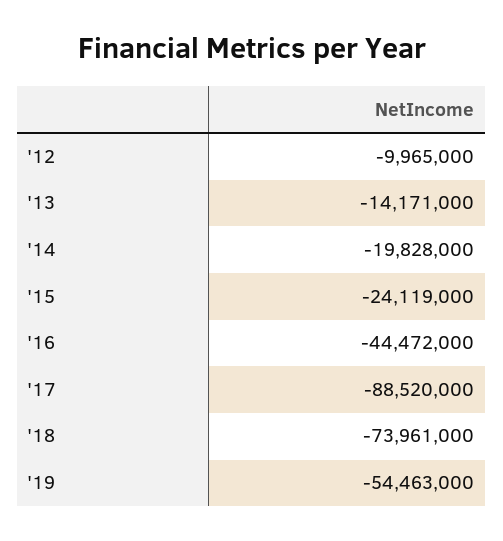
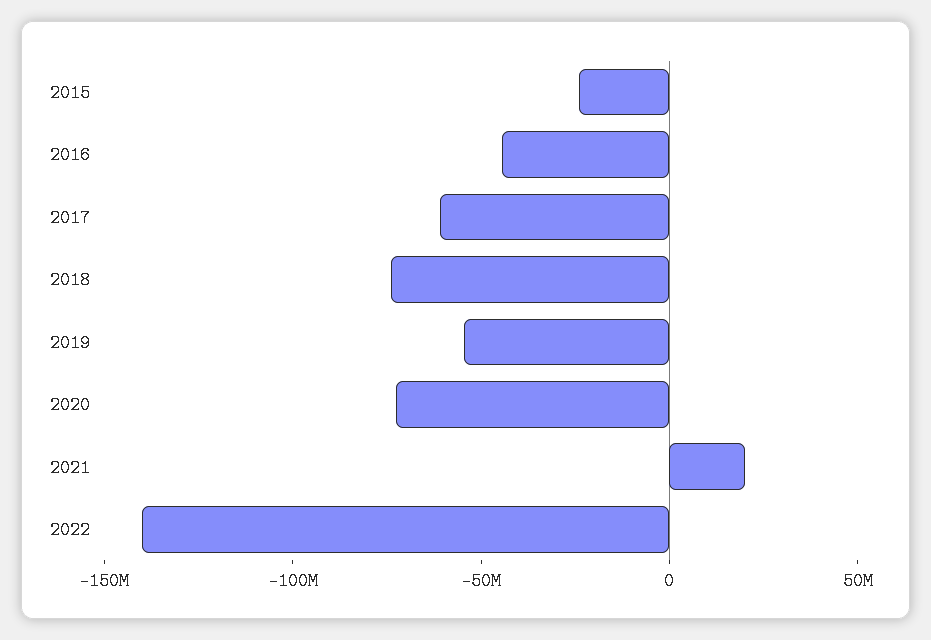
'12: -9965000 -> none
'13: -14171000 -> none
'14: -19828000 -> none
'17: -88520000 -> -60000000
2020: none -> -70000000
2021: none -> 20000000
2022: none -> -140000000

